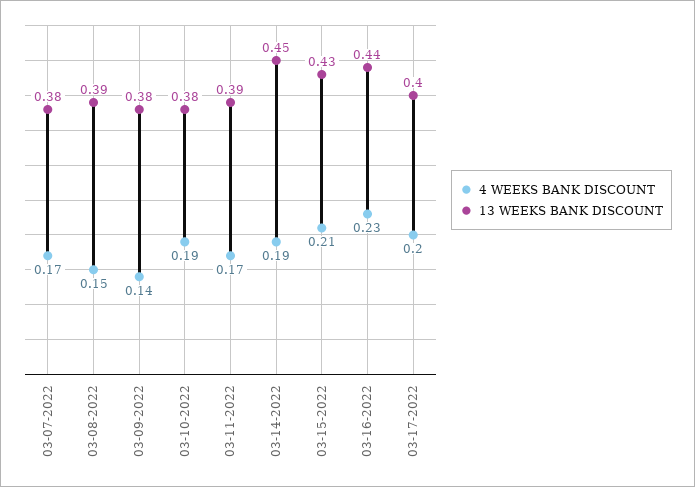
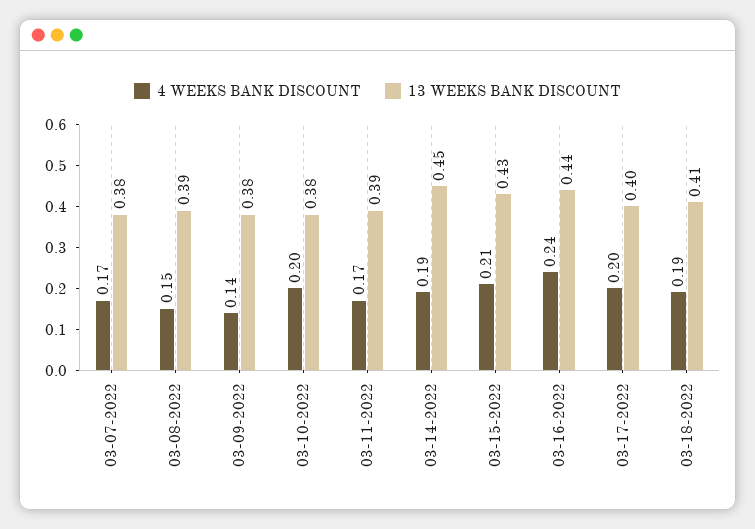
4 WEEKS BANK DISCOUNT, 03-10-2022: 0.19 -> 0.2
4 WEEKS BANK DISCOUNT, 03-16-2022: 0.23 -> 0.24
4 WEEKS BANK DISCOUNT, 03-18-2022: none -> 0.19
13 WEEKS BANK DISCOUNT, 03-18-2022: none -> 0.41

